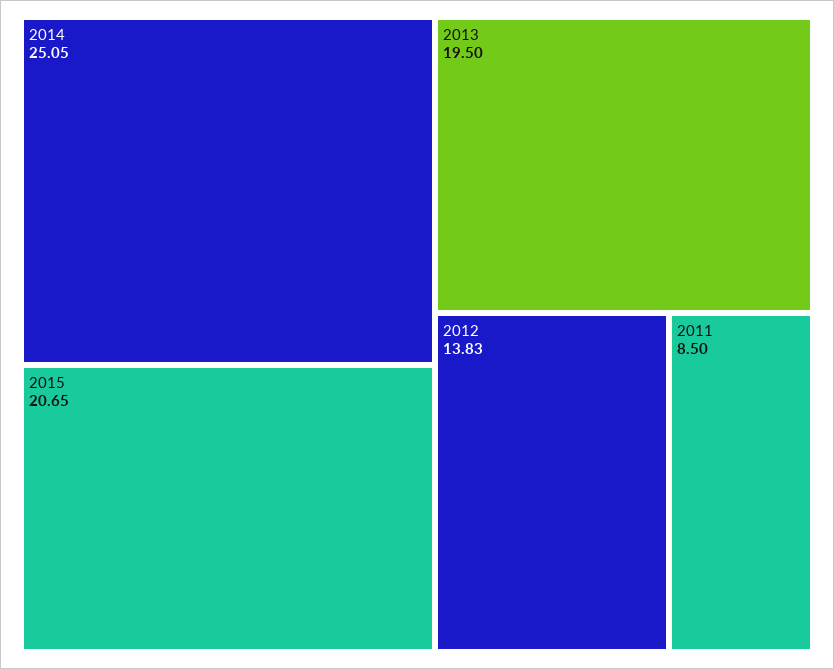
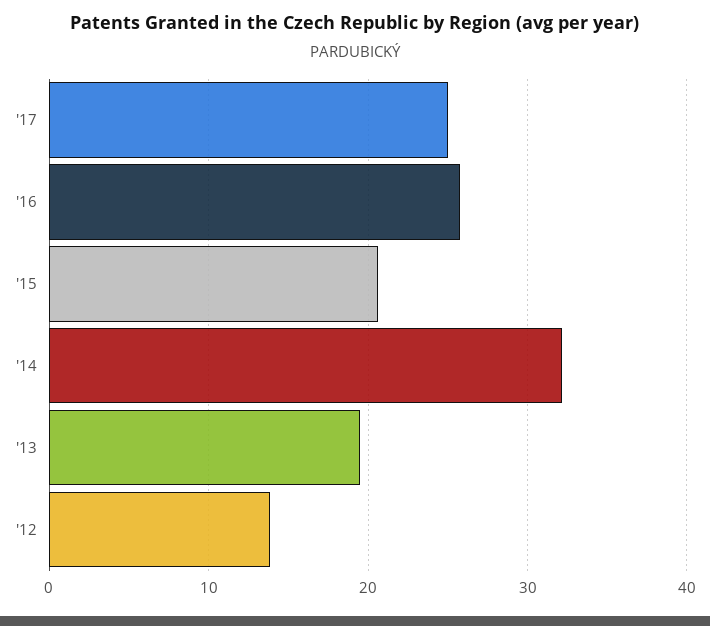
2014: 25.05 -> 32
2011: 8.5 -> none
'17: none -> 25
'16: none -> 26

